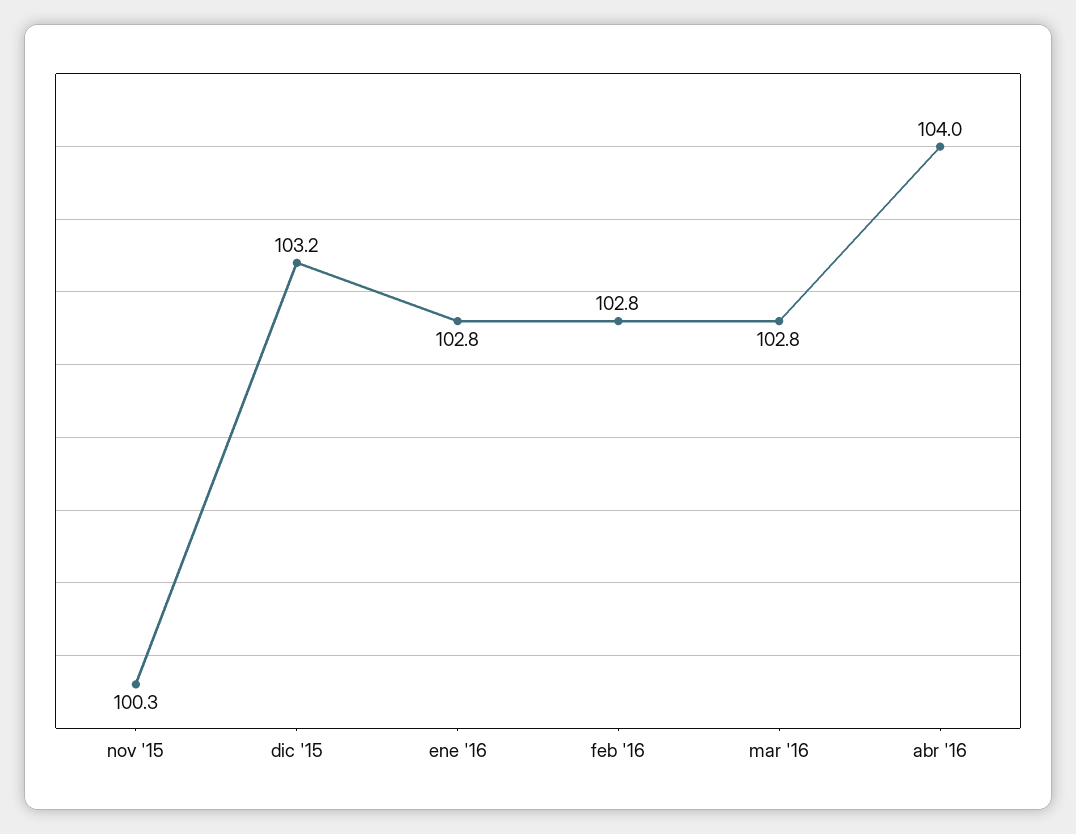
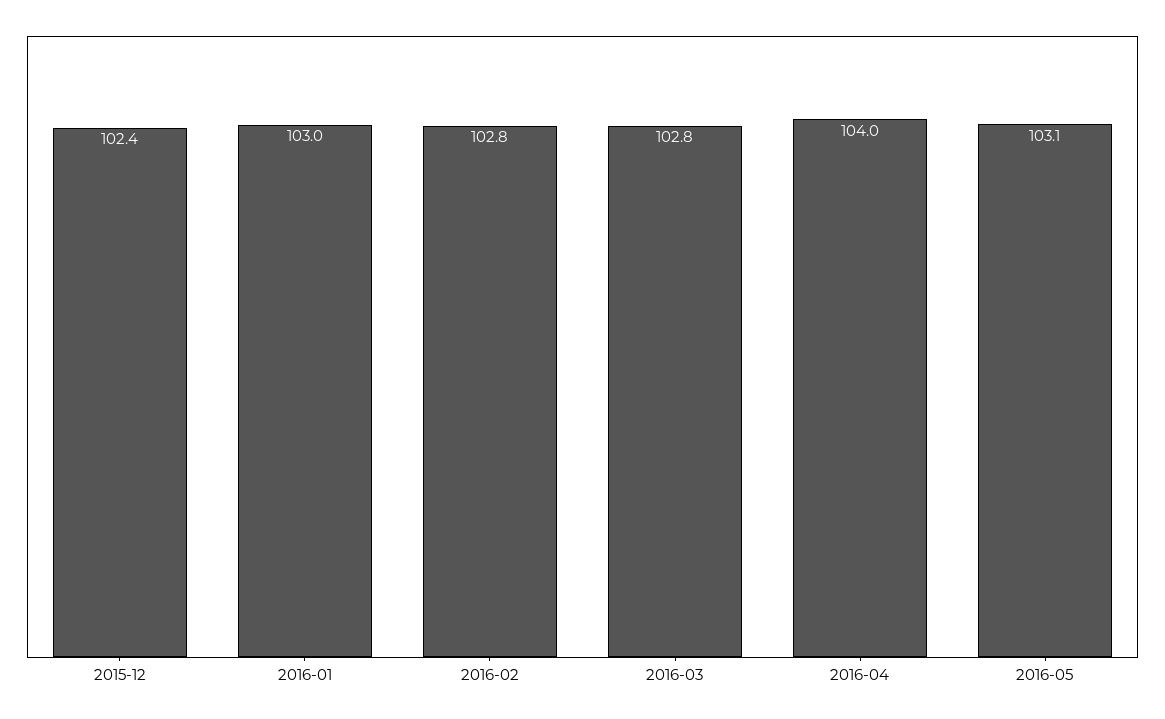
nov '15: 100.3 -> none
dic '15: 103.2 -> 102.4
ene '16: 102.8 -> 103
2016-05: none -> 103.1

